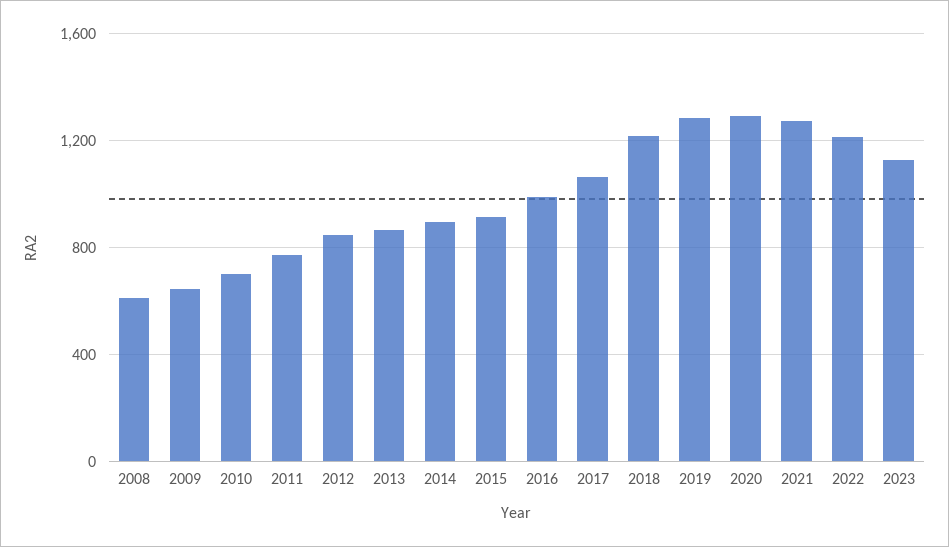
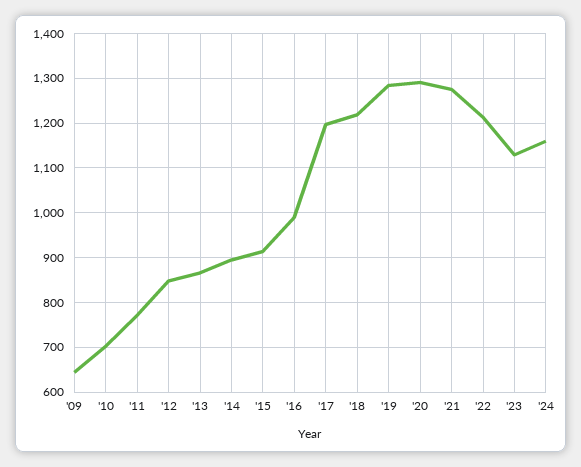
2008: 600 -> none
2017: 1050 -> 1200
'24: none -> 1160

